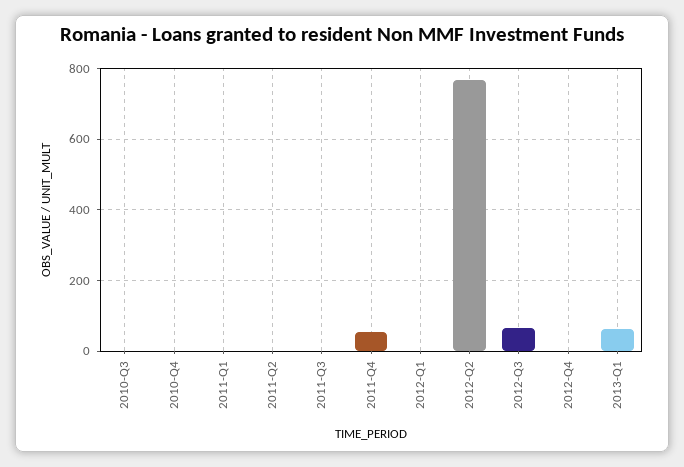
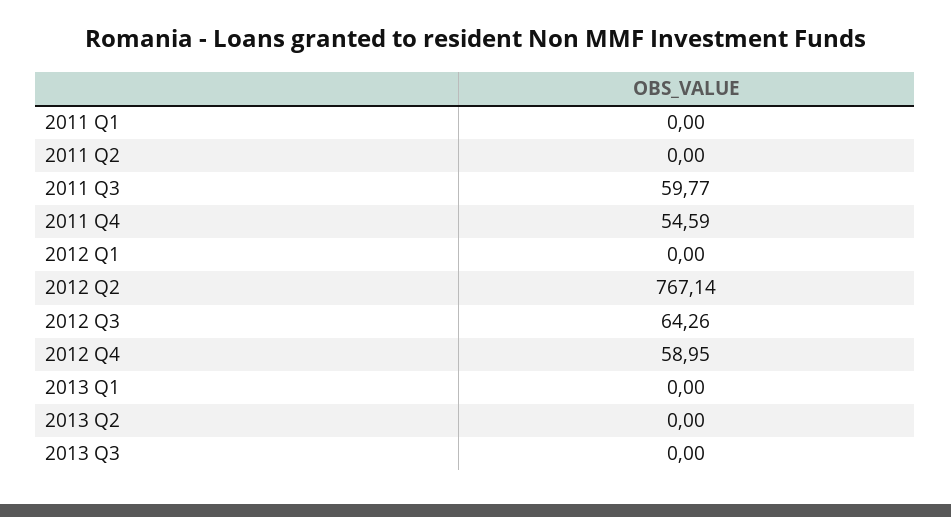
2010-Q3: 0 -> none
2010-Q4: 0 -> none
2011-Q3: 0 -> 59.77
2012-Q4: 0 -> 58.95
2013-Q1: 60 -> 0
2013 Q2: none -> 0
2013 Q3: none -> 0

